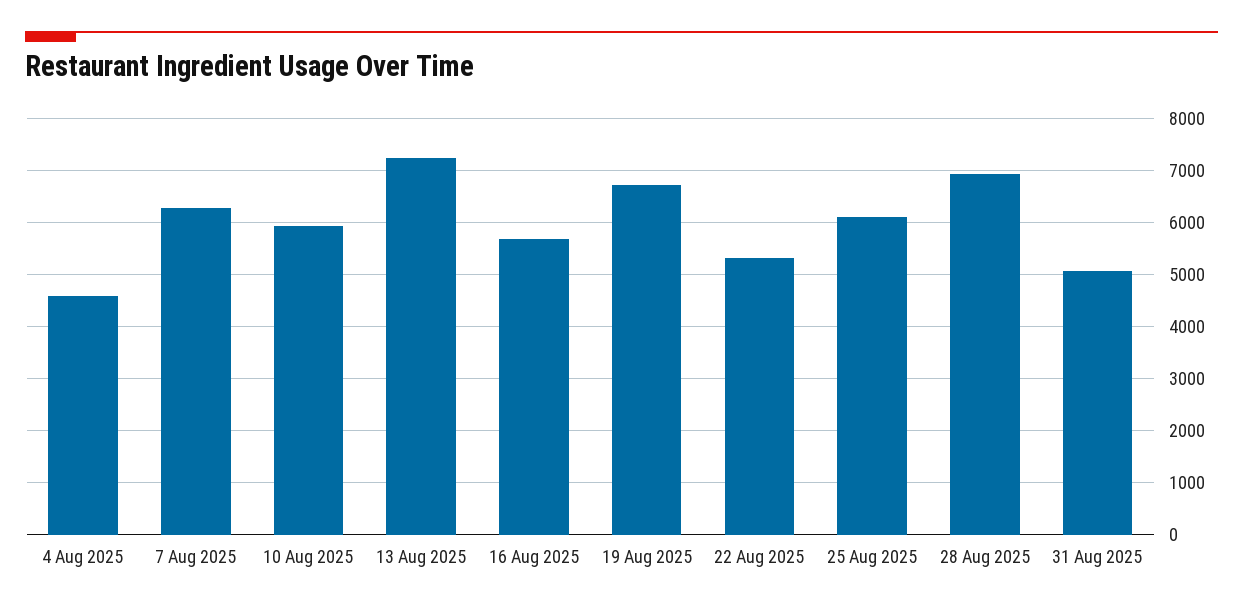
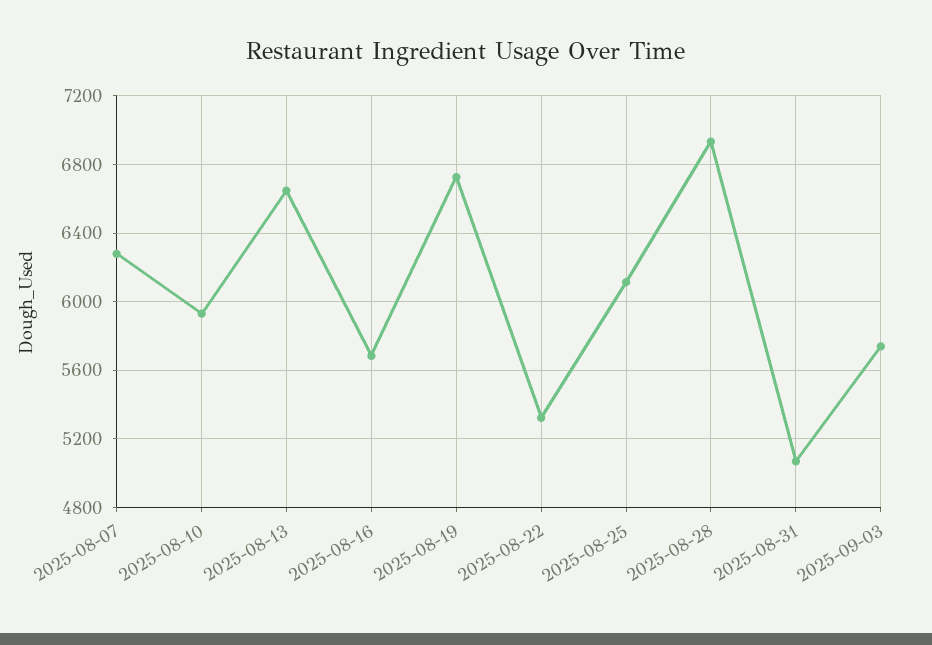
4 Aug 2025: 4600 -> none
13 Aug 2025: 7200 -> 6650
2025-09-03: none -> 5750

